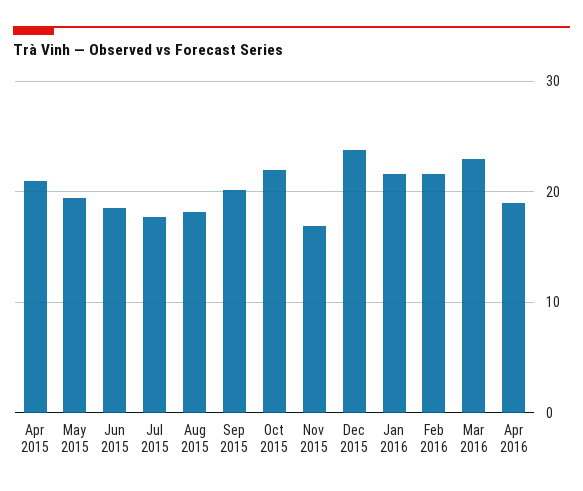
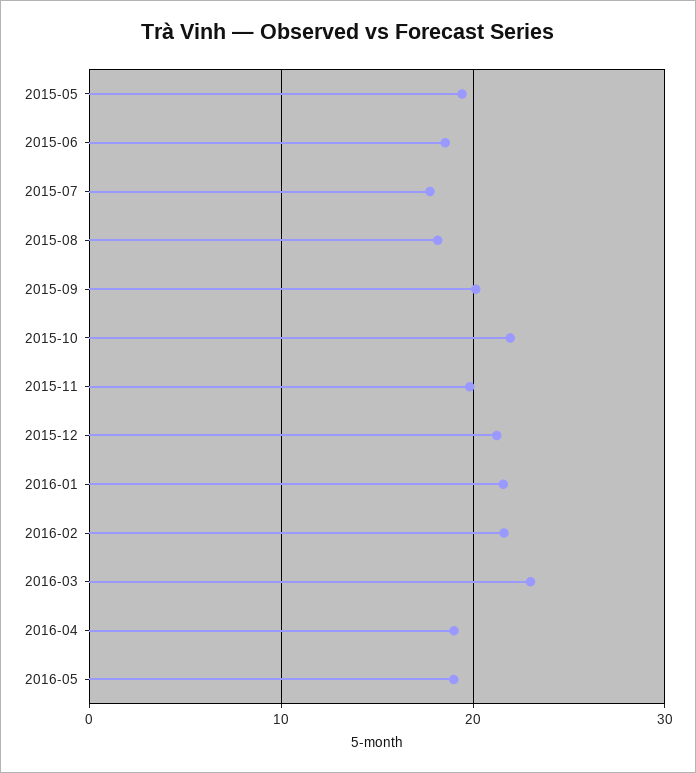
Apr 2015: 21 -> none
Nov 2015: 17 -> 20
Dec 2015: 24 -> 21
2016-05: none -> 19

